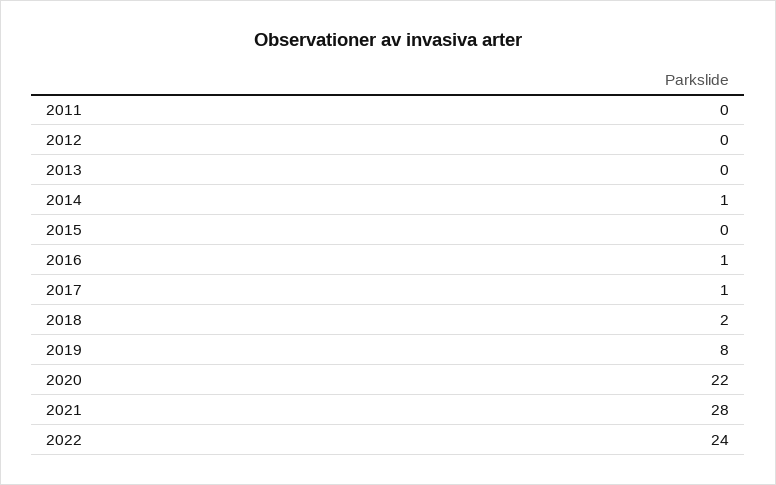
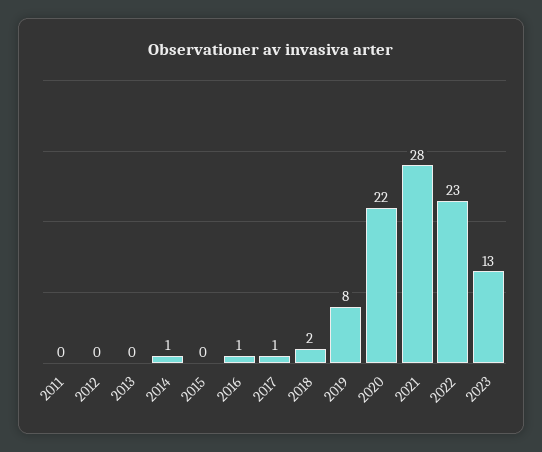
2022: 24 -> 23
2023: none -> 13

